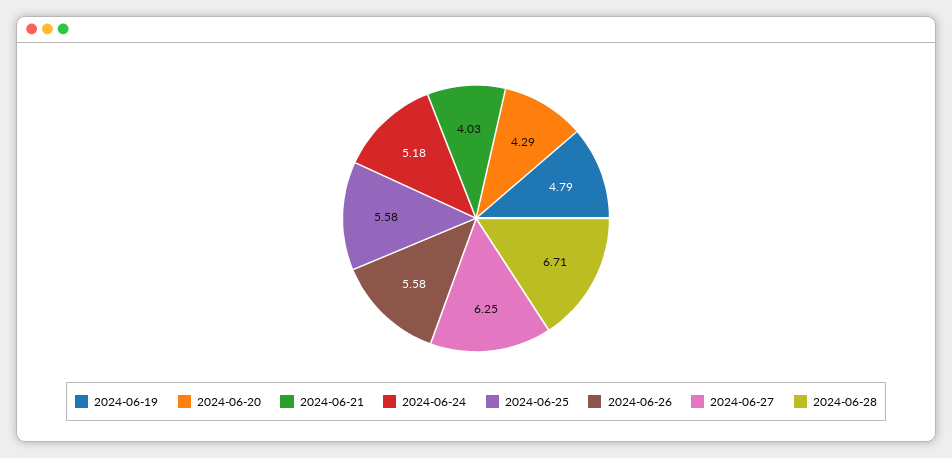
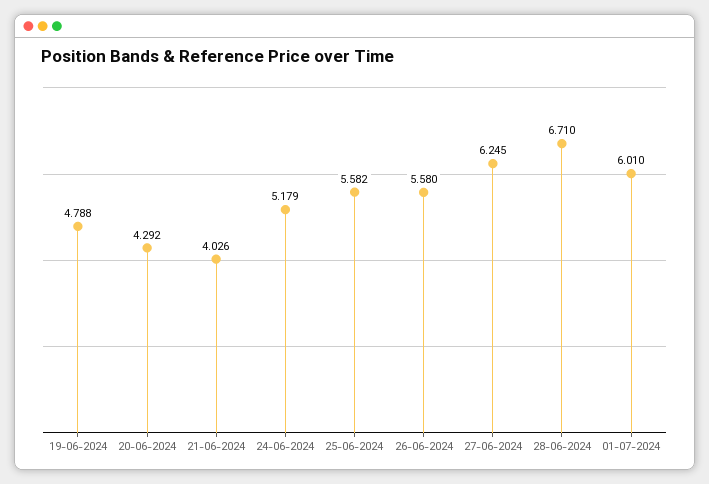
01-07-2024: none -> 6.01

